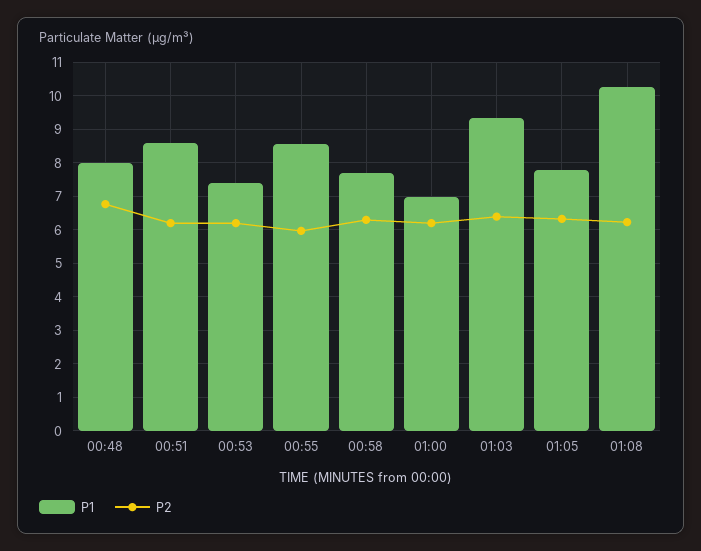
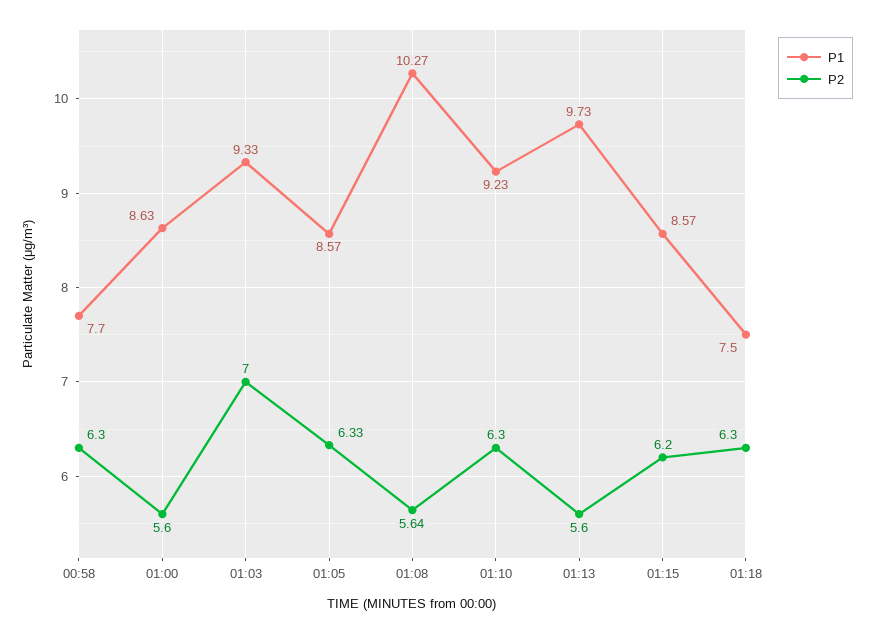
P1, 00:48: 8 -> none
P2, 00:48: 6.8 -> none
P1, 00:51: 8.6 -> none
P2, 00:51: 6.2 -> none
P1, 00:53: 7.4 -> none
P2, 00:53: 6.2 -> none
P1, 00:55: 8.6 -> none
P2, 00:55: 6 -> none
P1, 01:00: 7 -> 8.63
P2, 01:00: 6.2 -> 5.6
P2, 01:03: 6.4 -> 7
P1, 01:05: 7.8 -> 8.57
P2, 01:08: 6.2 -> 5.64
P1, 01:10: none -> 9.23
P2, 01:10: none -> 6.3
P1, 01:13: none -> 9.73
P2, 01:13: none -> 5.6
P1, 01:15: none -> 8.57
P2, 01:15: none -> 6.2
P1, 01:18: none -> 7.5
P2, 01:18: none -> 6.3

